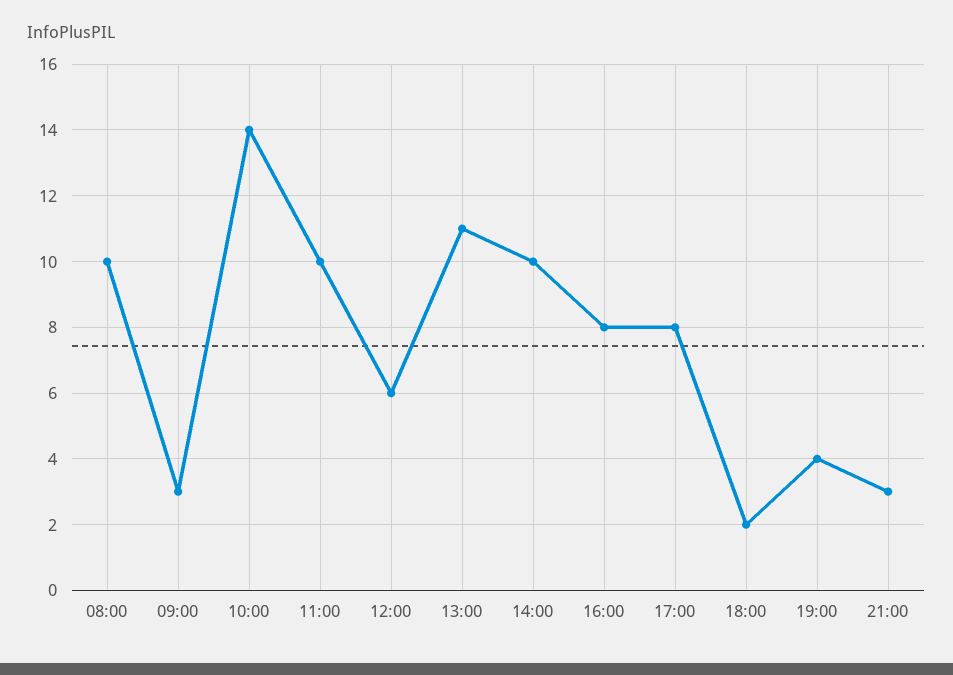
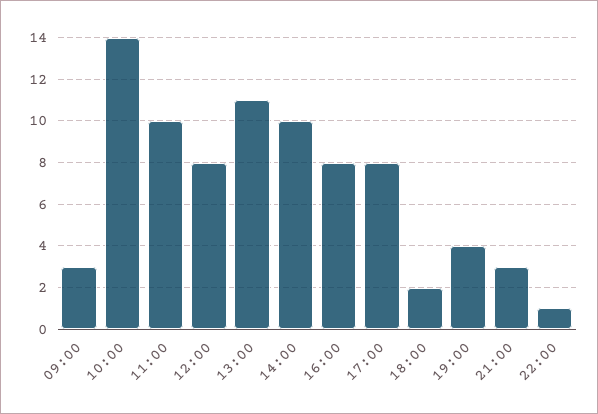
08:00: 10 -> none
12:00: 6 -> 8
22:00: none -> 1

